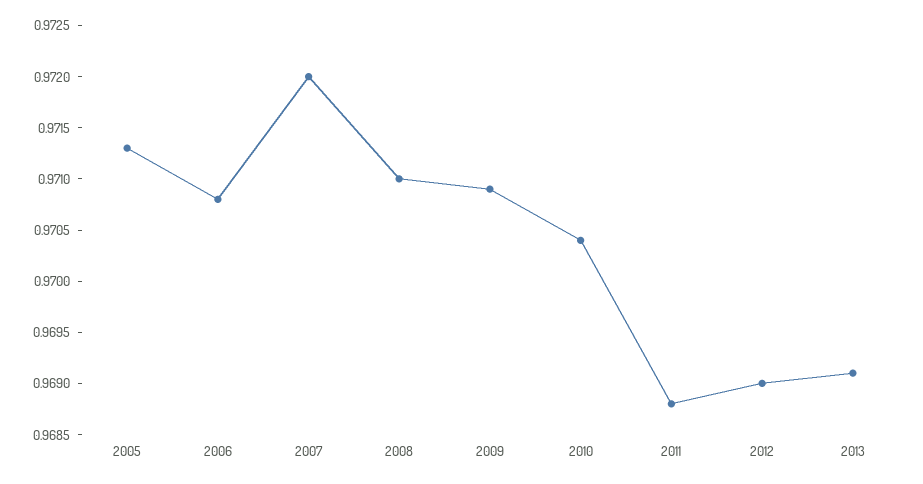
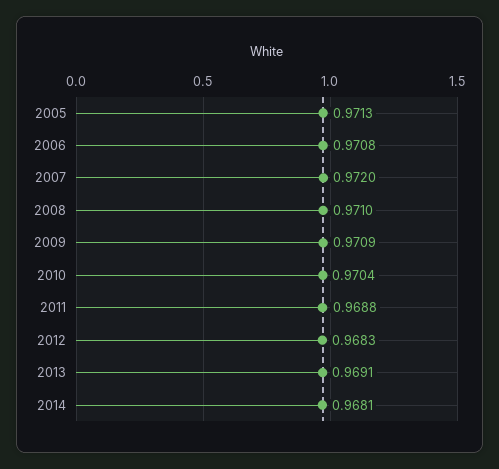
2012: 0.969 -> 0.9683
2014: none -> 0.9681

